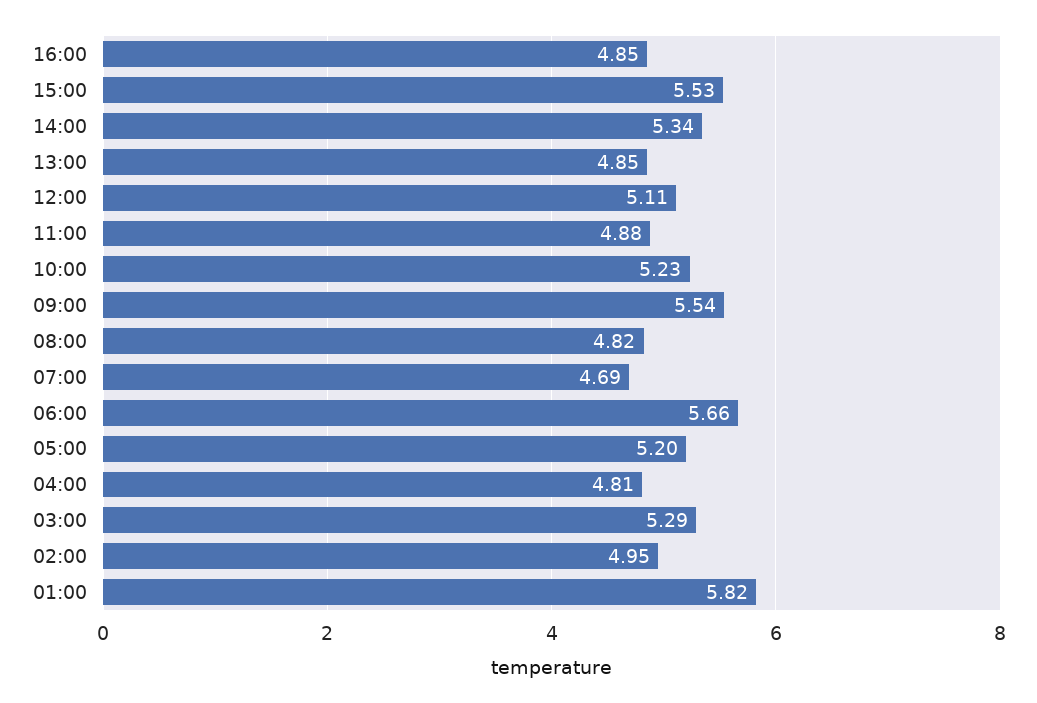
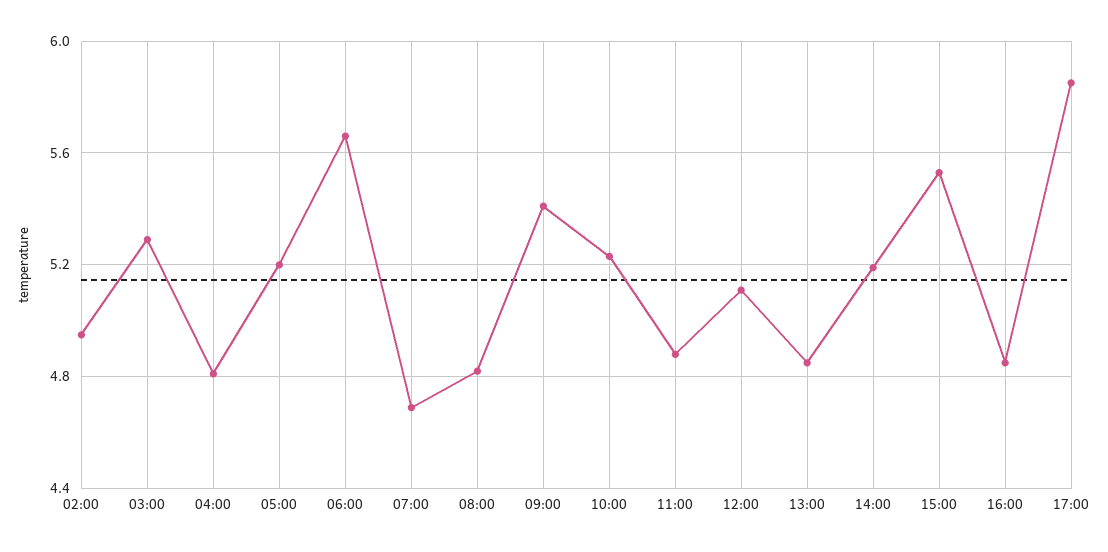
14:00: 5.34 -> 5.2
09:00: 5.54 -> 5.4
01:00: 5.82 -> none
17:00: none -> 5.85

